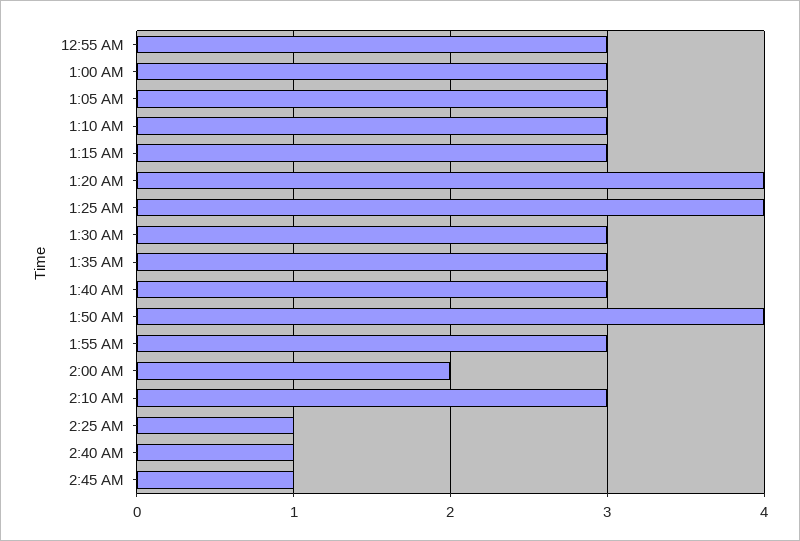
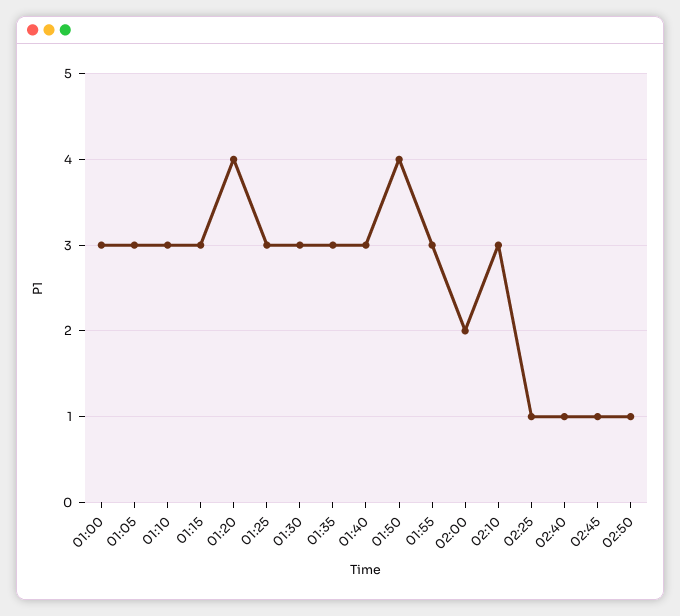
12:55 AM: 3 -> none
1:25 AM: 4 -> 3
02:50: none -> 1

